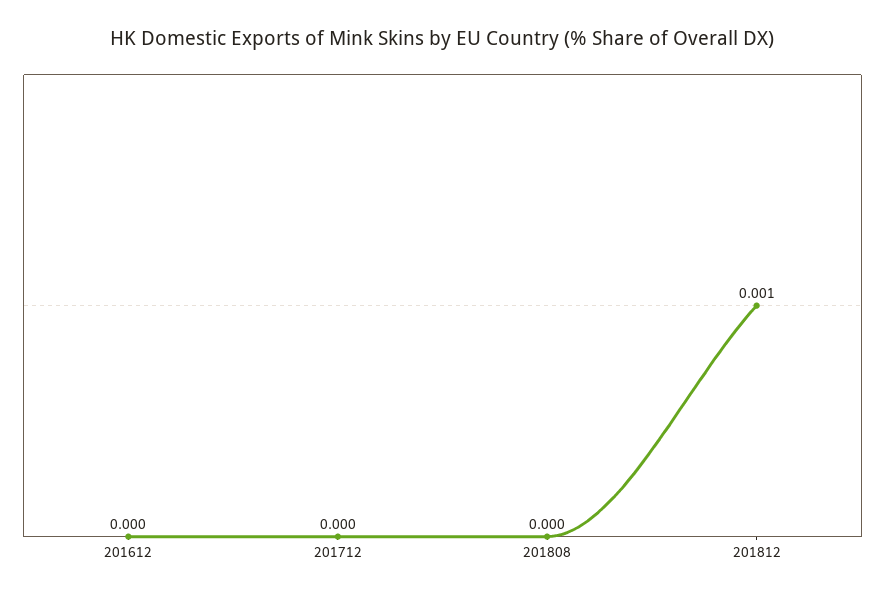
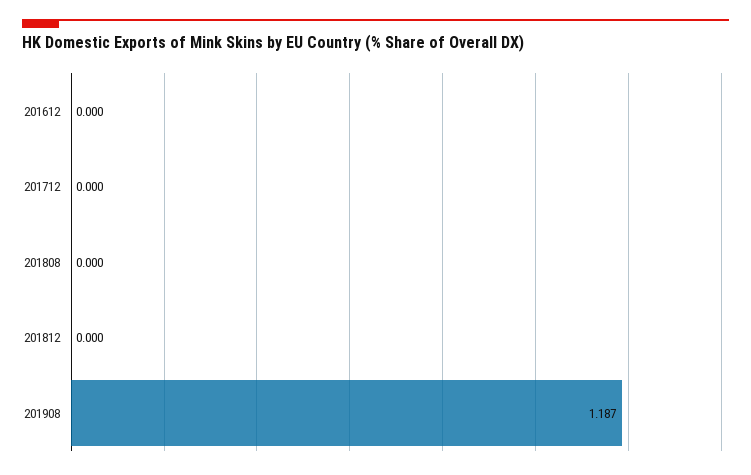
201812: 0.001 -> 0
201908: none -> 1.187

